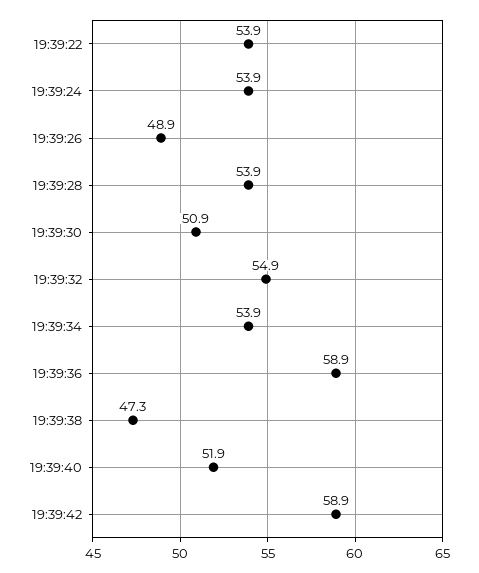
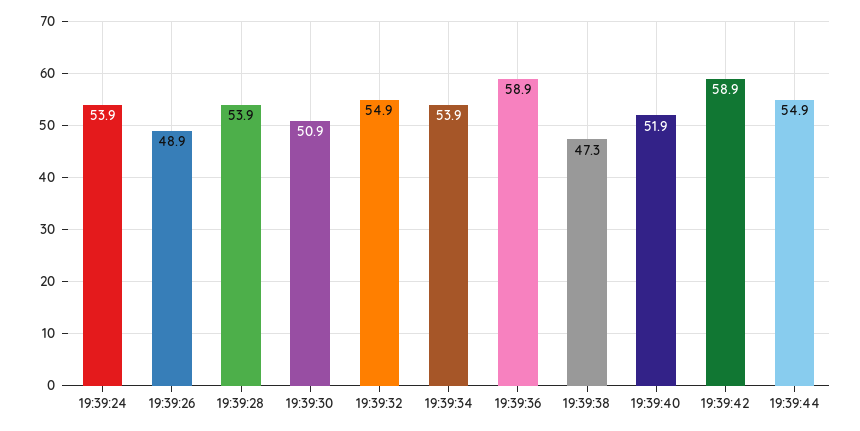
19:39:22: 53.9 -> none
19:39:44: none -> 54.9

